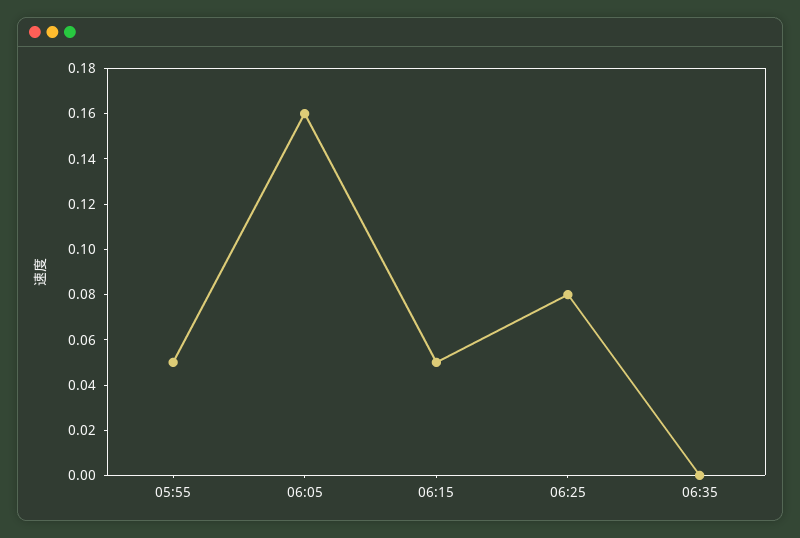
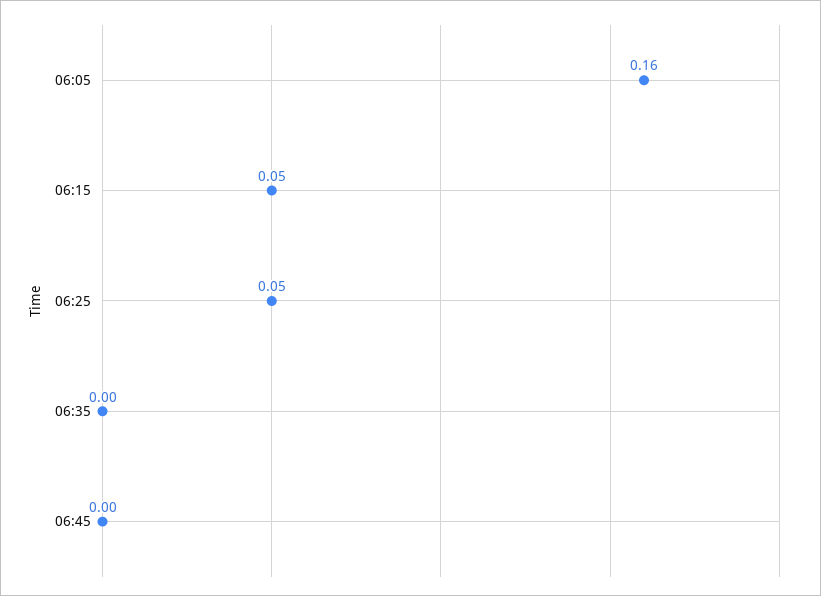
05:55: 0.05 -> none
06:25: 0.08 -> 0.05
06:45: none -> 0

